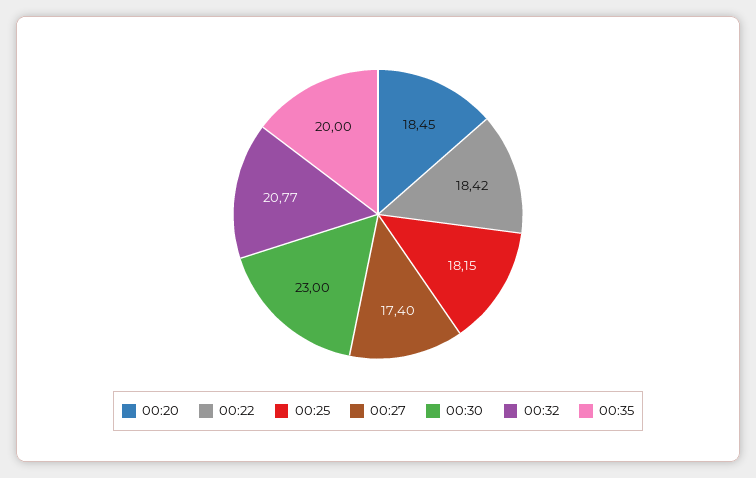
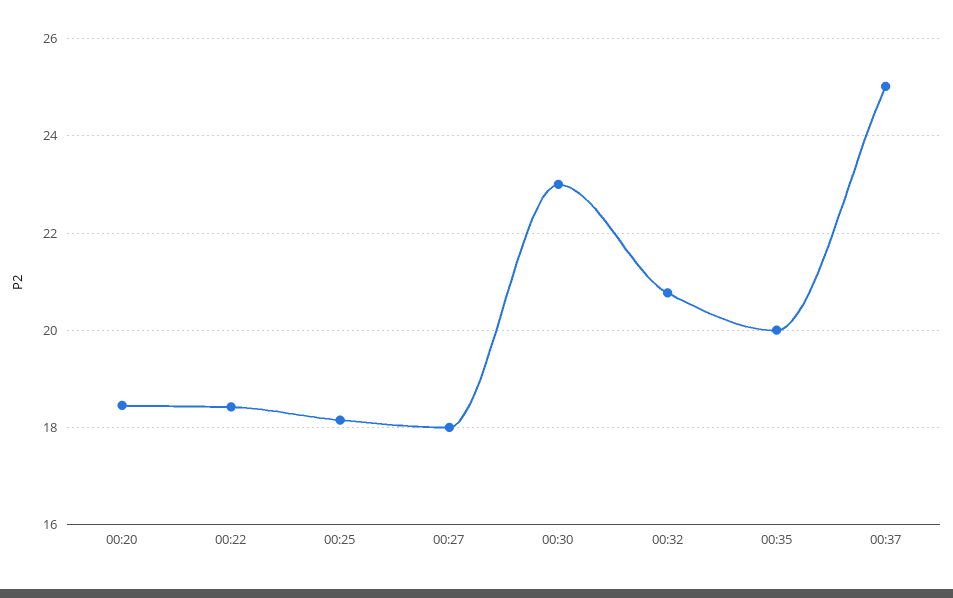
00:27: 17.4 -> 18
00:37: none -> 25

